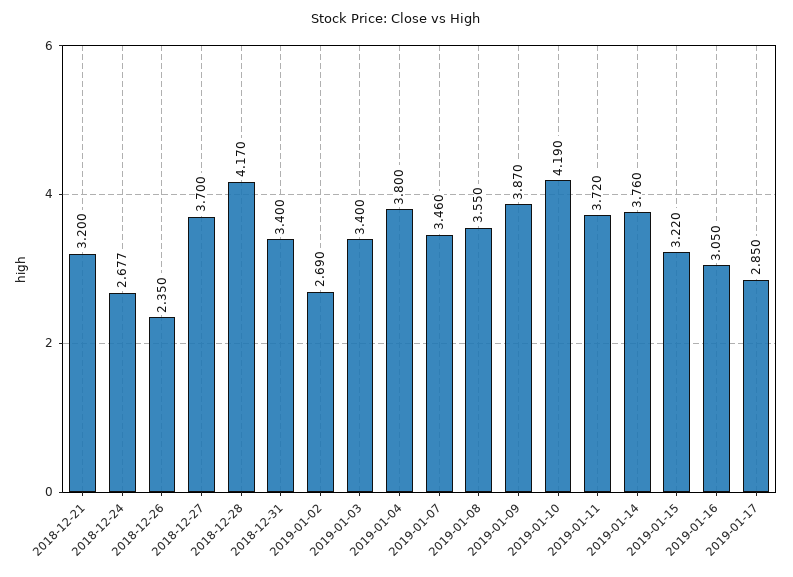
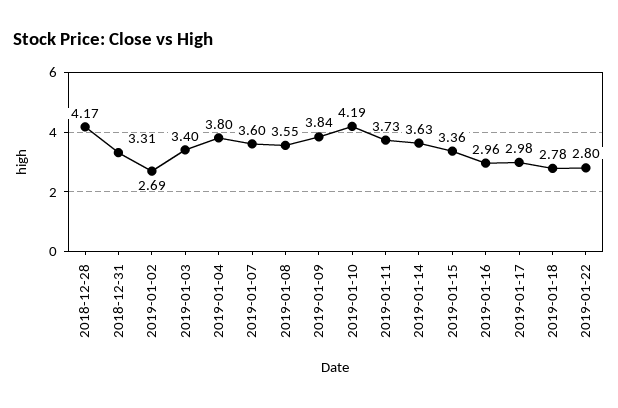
2018-12-21: 3.2 -> none
2018-12-24: 2.677 -> none
2018-12-26: 2.35 -> none
2018-12-27: 3.7 -> none
2018-12-31: 3.4 -> 3.31
2019-01-07: 3.46 -> 3.6
2019-01-09: 3.87 -> 3.84
2019-01-11: 3.72 -> 3.73
2019-01-14: 3.76 -> 3.63
2019-01-15: 3.22 -> 3.36
2019-01-16: 3.05 -> 2.96
2019-01-17: 2.85 -> 2.98
2019-01-18: none -> 2.78
2019-01-22: none -> 2.8

